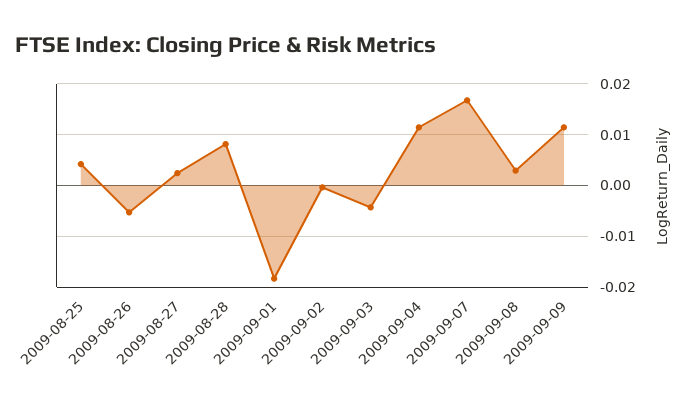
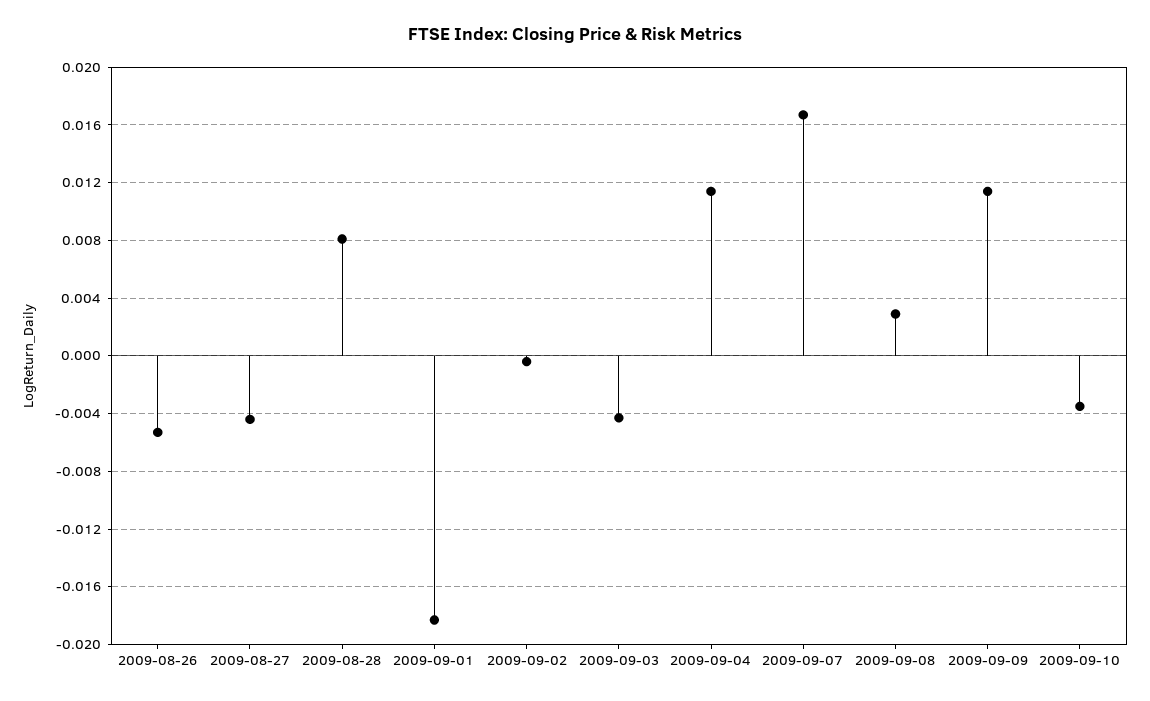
2009-08-25: 0.004 -> none
2009-08-27: 0.002 -> -0.0045
2009-09-10: none -> -0.0035

